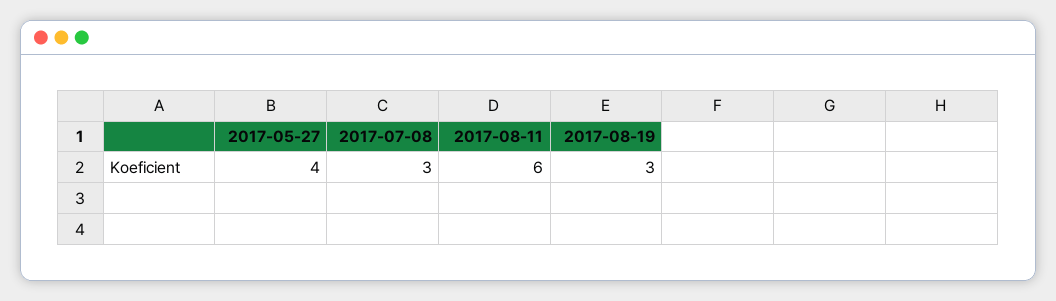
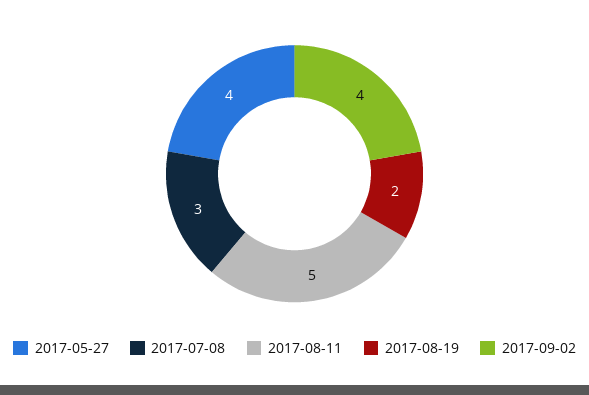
2017-08-11: 6 -> 5
2017-08-19: 3 -> 2
2017-09-02: none -> 4

